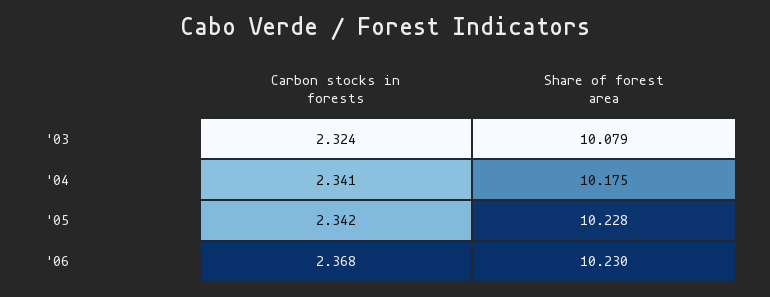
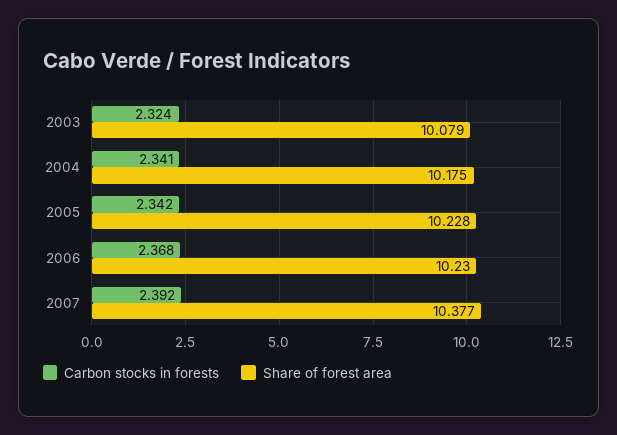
Carbon stocks in forests, 2007: none -> 2.392
Share of forest area, 2007: none -> 10.377

